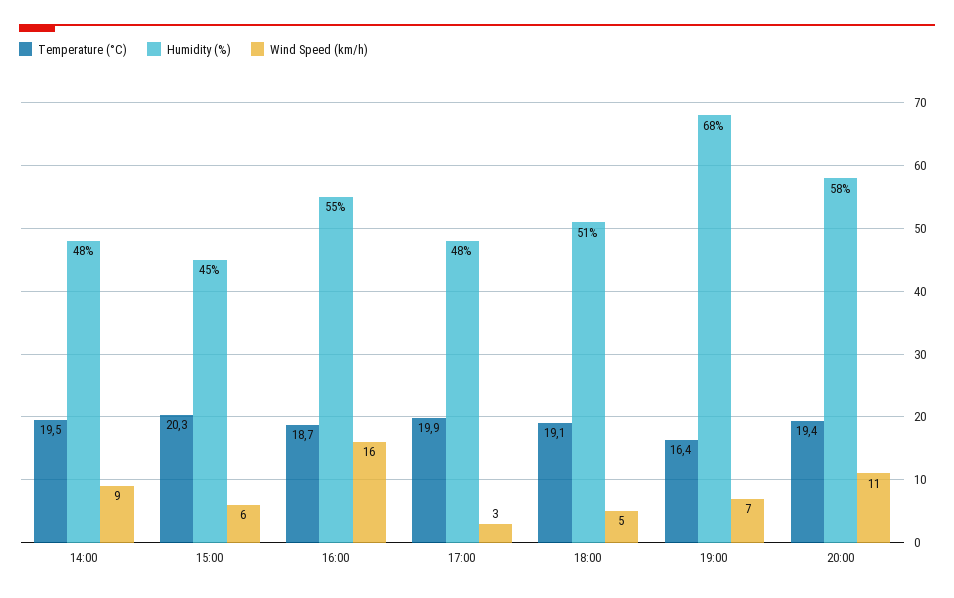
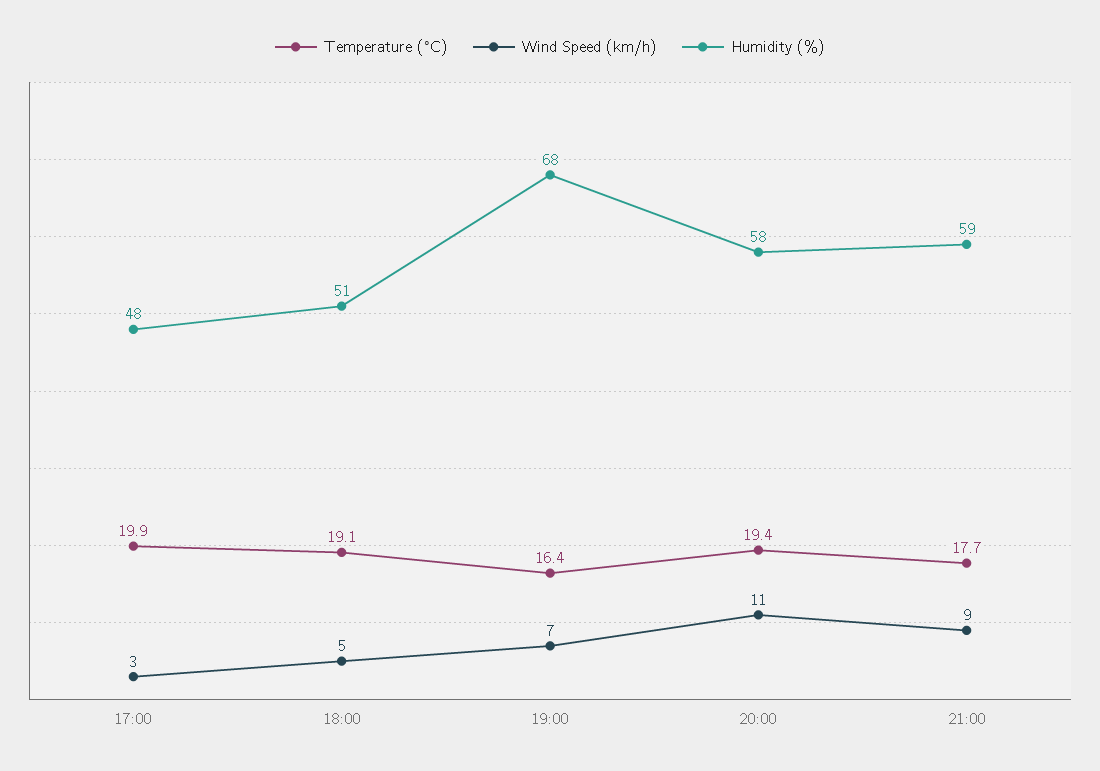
Temperature (°C), 14:00: 19.5 -> none
Humidity (%), 14:00: 48 -> none
Wind Speed (km/h), 14:00: 9 -> none
Temperature (°C), 15:00: 20.3 -> none
Humidity (%), 15:00: 45 -> none
Wind Speed (km/h), 15:00: 6 -> none
Temperature (°C), 16:00: 18.7 -> none
Humidity (%), 16:00: 55 -> none
Wind Speed (km/h), 16:00: 16 -> none
Temperature (°C), 21:00: none -> 17.7
Wind Speed (km/h), 21:00: none -> 9
Humidity (%), 21:00: none -> 59

